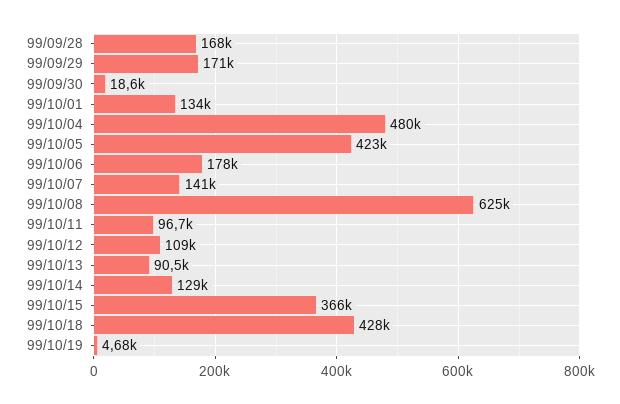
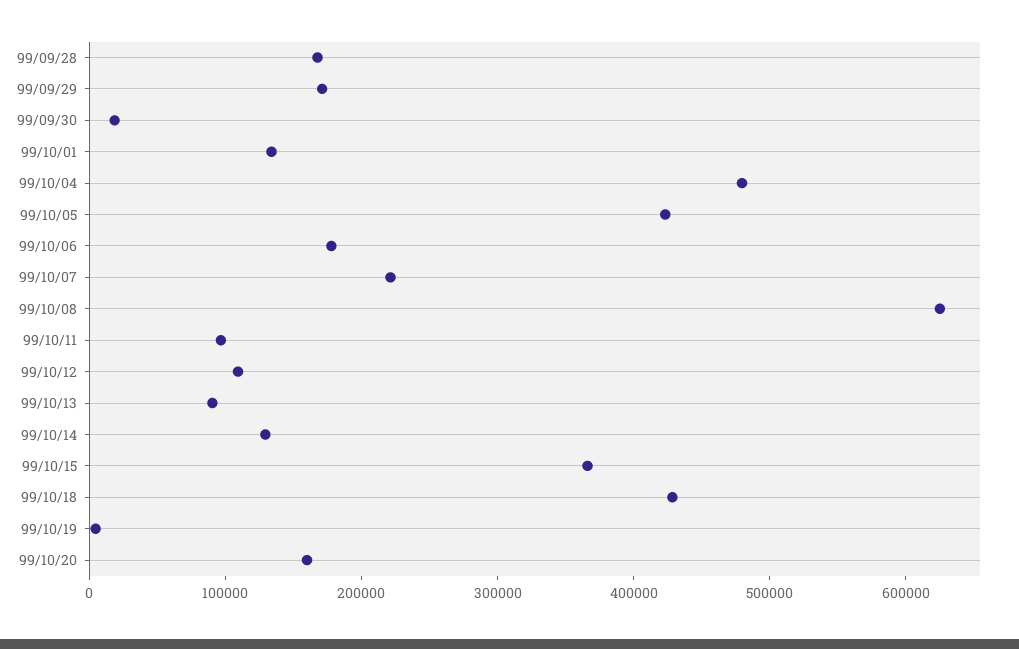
99/10/07: 141000 -> 220000
99/10/20: none -> 160000

